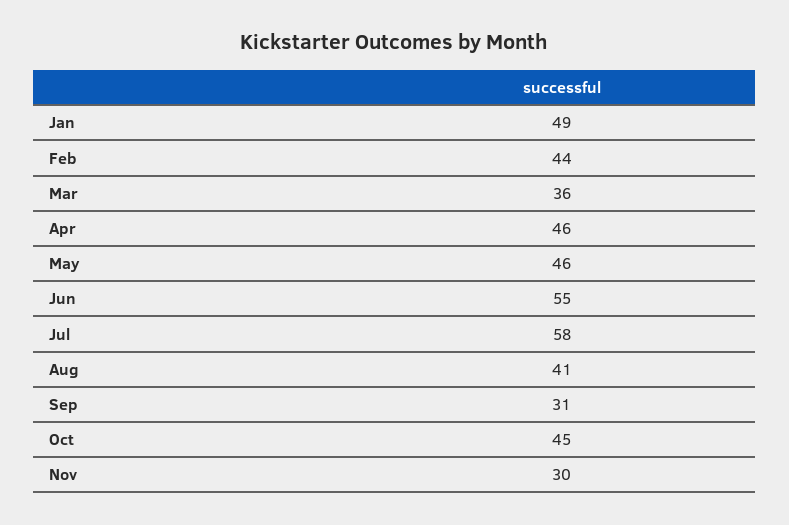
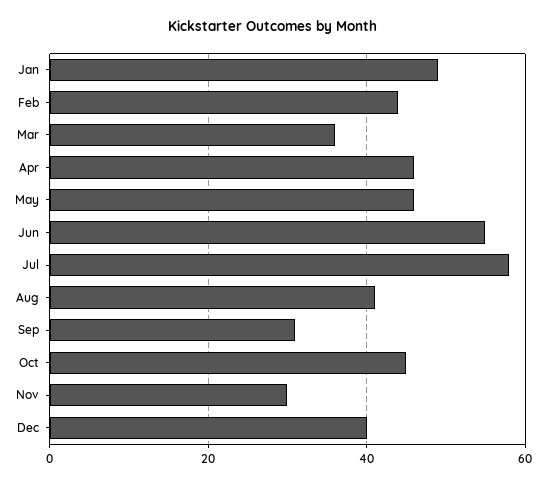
Dec: none -> 40

